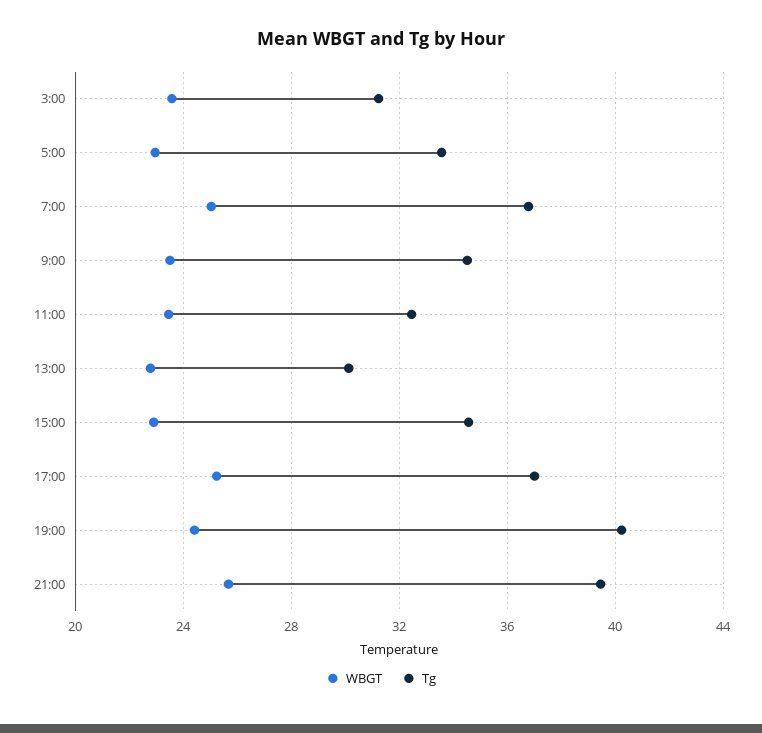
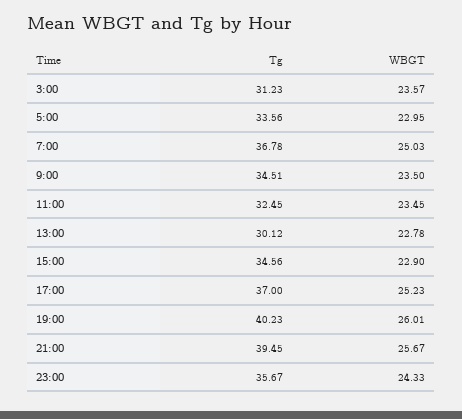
WBGT, 19:00: 24.5 -> 26.01
Tg, 23:00: none -> 35.67
WBGT, 23:00: none -> 24.33

